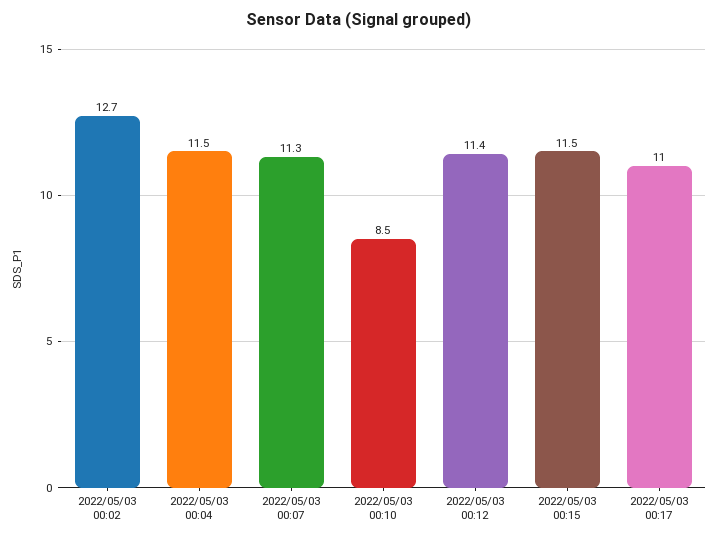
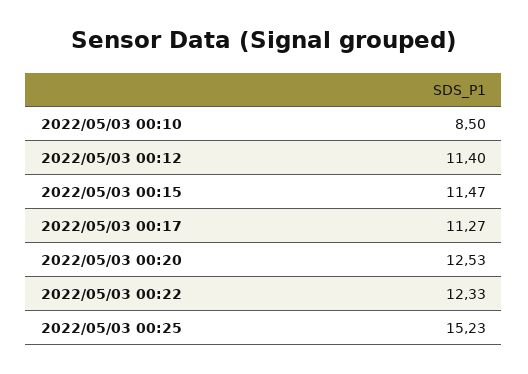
2022/05/03 00:02: 12.7 -> none
2022/05/03 00:04: 11.5 -> none
2022/05/03 00:07: 11.3 -> none
2022/05/03 00:17: 11 -> 11.27
2022/05/03 00:20: none -> 12.53
2022/05/03 00:22: none -> 12.33
2022/05/03 00:25: none -> 15.23

